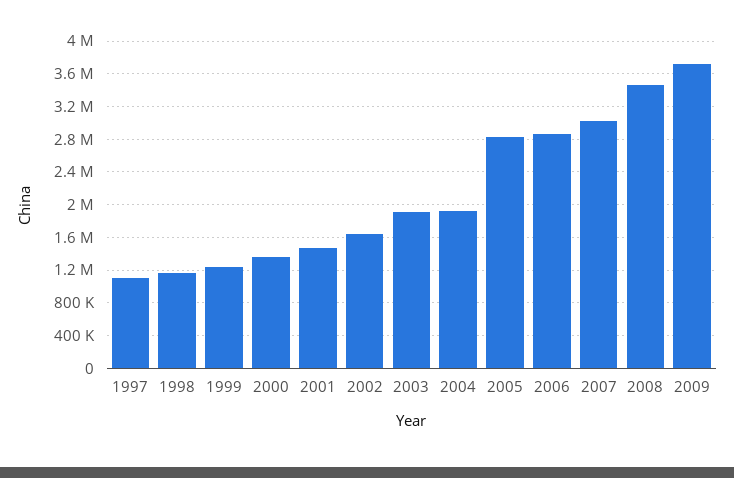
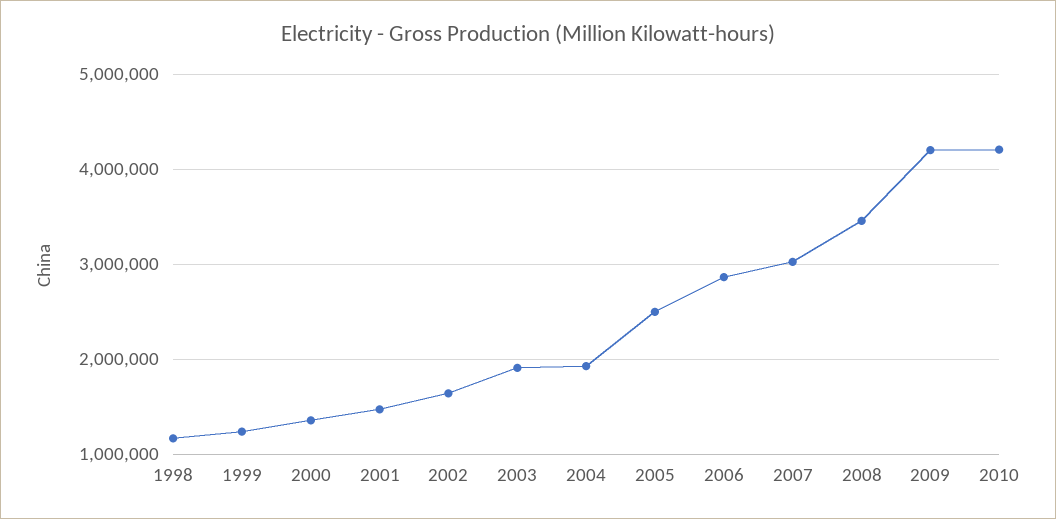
1997: 1100000 -> none
2005: 2800000 -> 2500000
2009: 3700000 -> 4200000
2010: none -> 4200000

